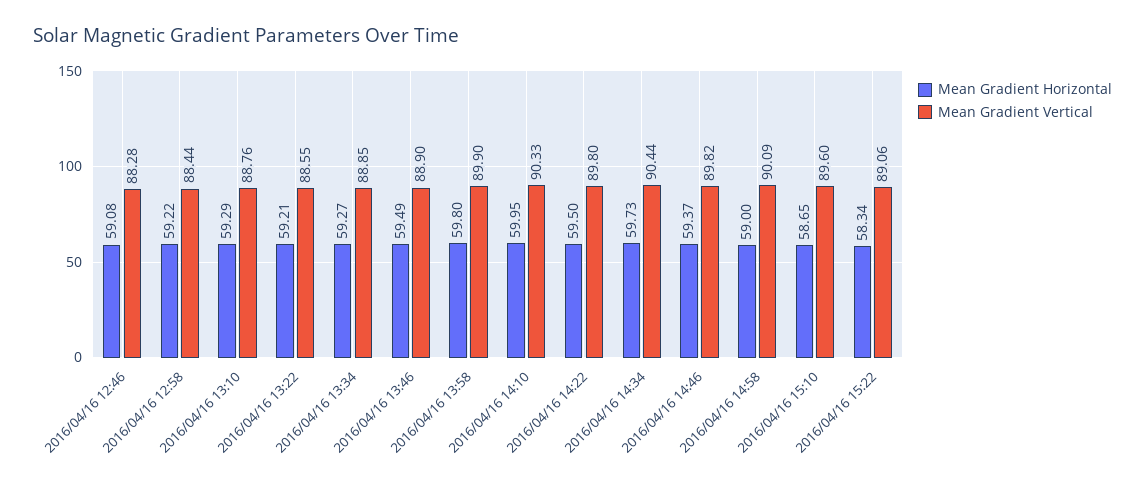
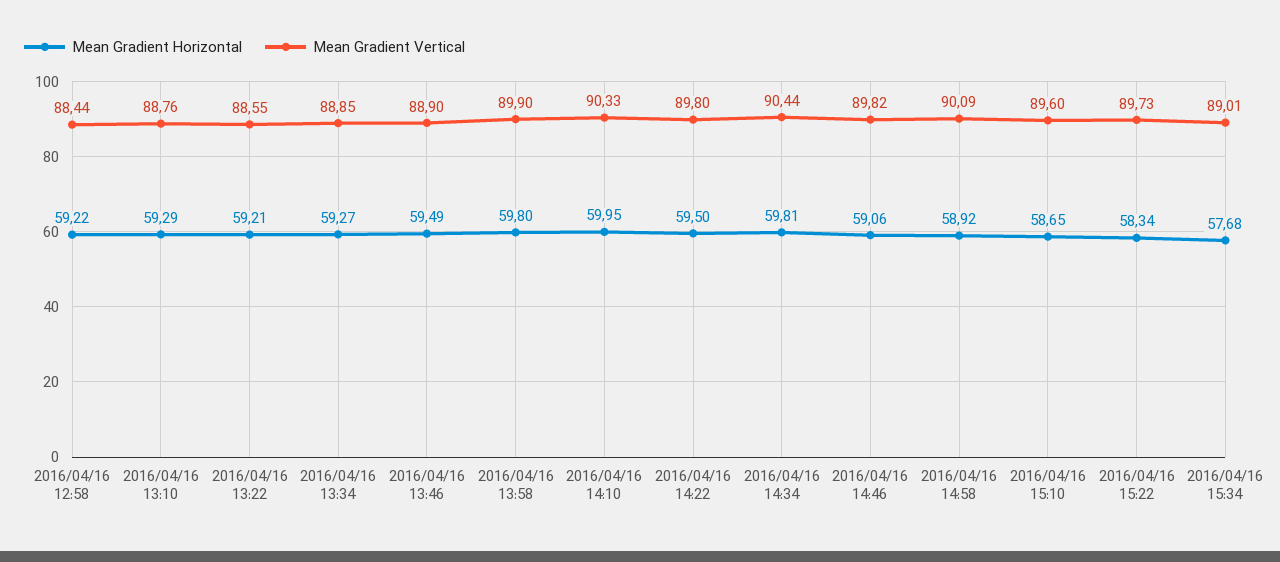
Mean Gradient Horizontal, 2016/04/16 12:46: 59.08 -> none
Mean Gradient Vertical, 2016/04/16 12:46: 88.28 -> none
Mean Gradient Horizontal, 2016/04/16 14:34: 59.73 -> 59.81
Mean Gradient Horizontal, 2016/04/16 14:46: 59.37 -> 59.06
Mean Gradient Horizontal, 2016/04/16 14:58: 59 -> 58.92
Mean Gradient Vertical, 2016/04/16 15:22: 89.06 -> 89.73
Mean Gradient Horizontal, 2016/04/16 15:34: none -> 57.68
Mean Gradient Vertical, 2016/04/16 15:34: none -> 89.01

